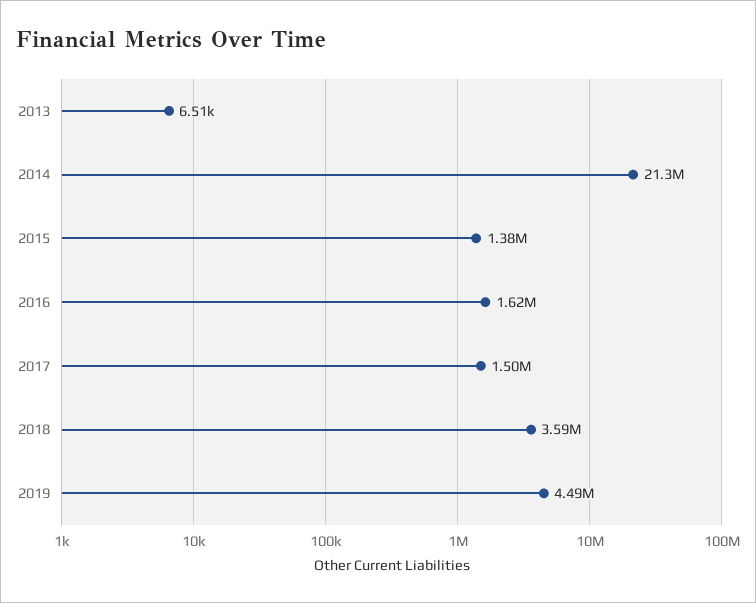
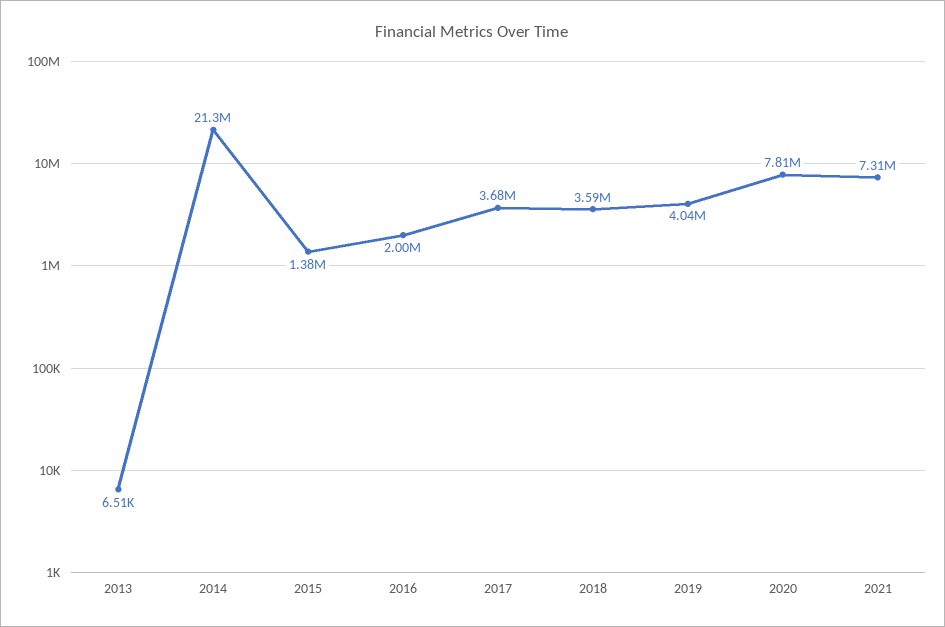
2016: 1620000 -> 2000000
2017: 1500000 -> 3680000
2019: 4490000 -> 4040000
2020: none -> 7810000
2021: none -> 7310000

